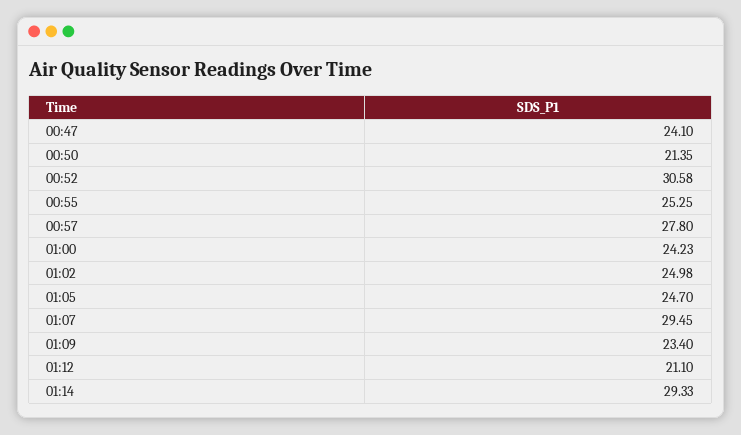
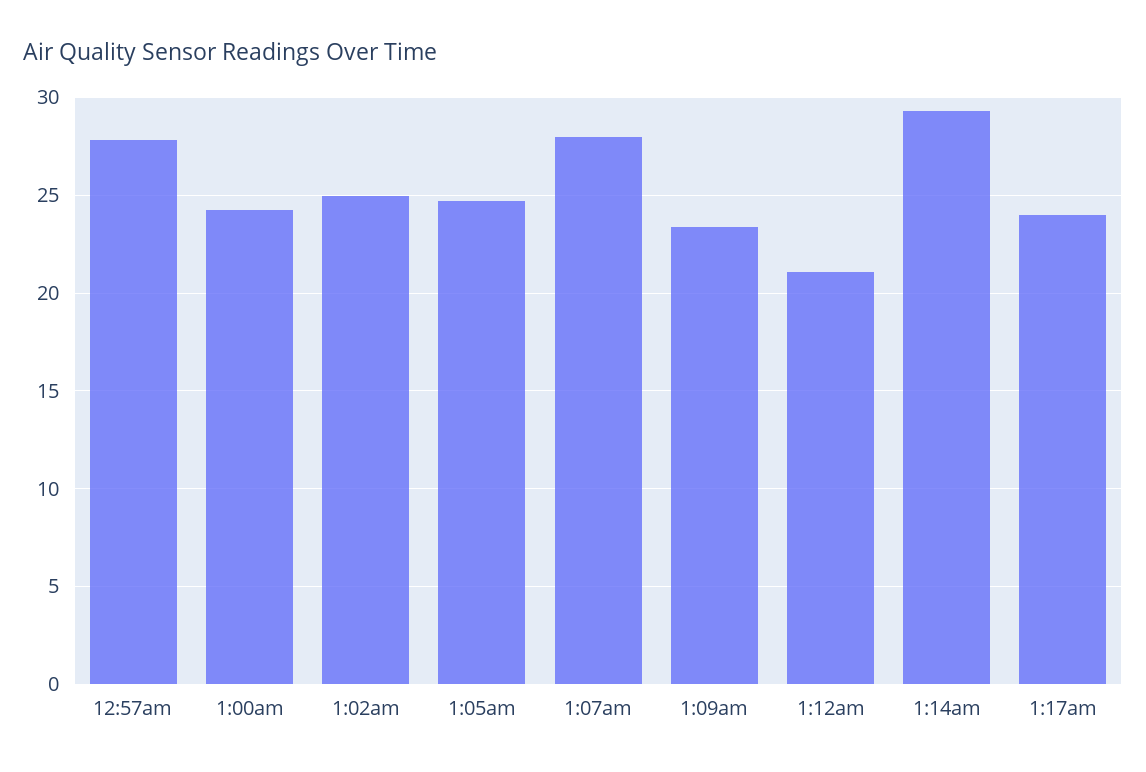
00:47: 24.1 -> none
00:50: 21.35 -> none
00:52: 30.58 -> none
00:55: 25.25 -> none
01:07: 29.45 -> 28
1:17am: none -> 24

